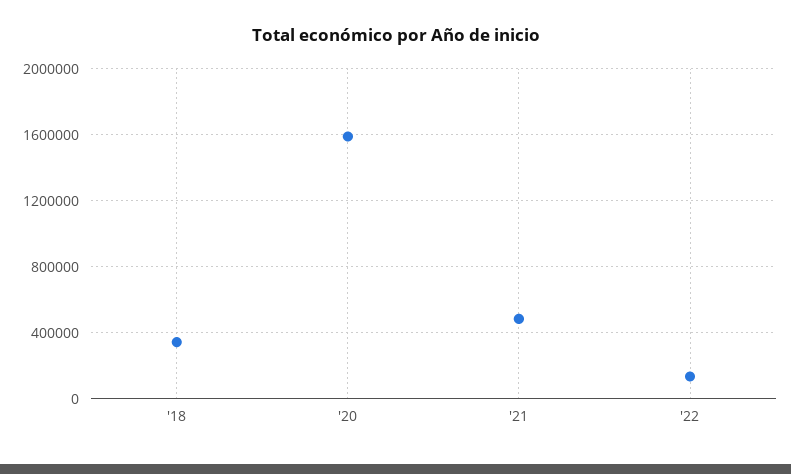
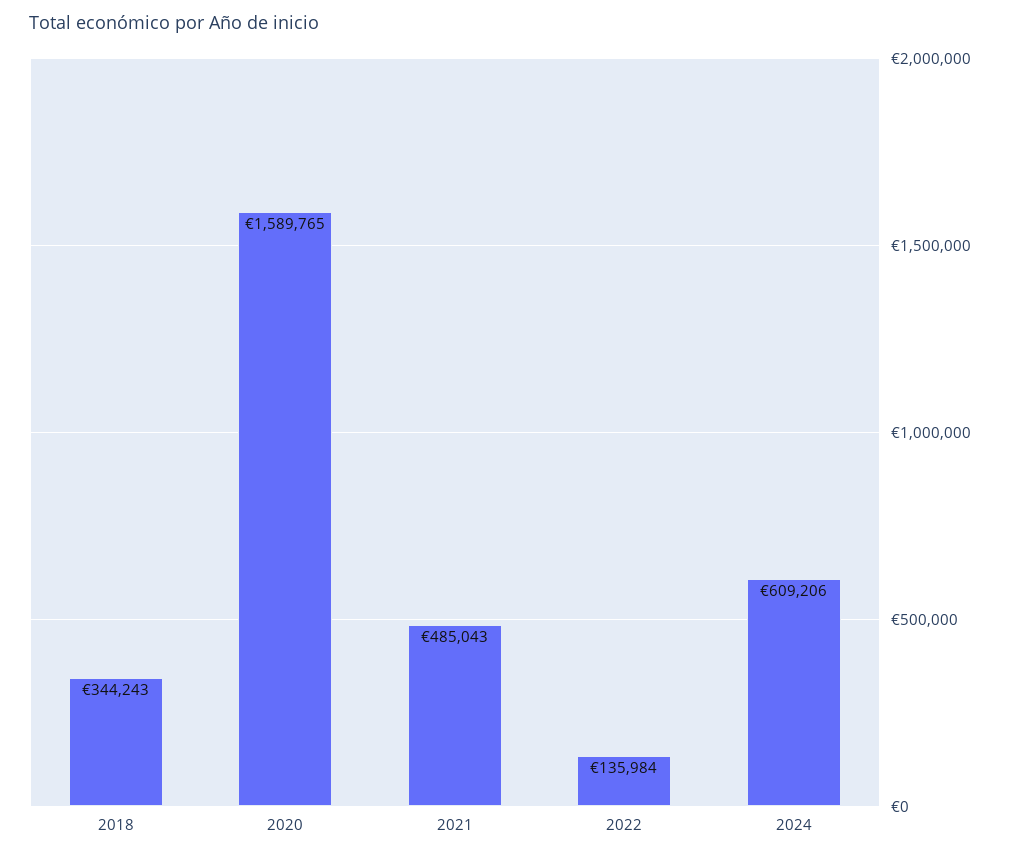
2024: none -> 609206

